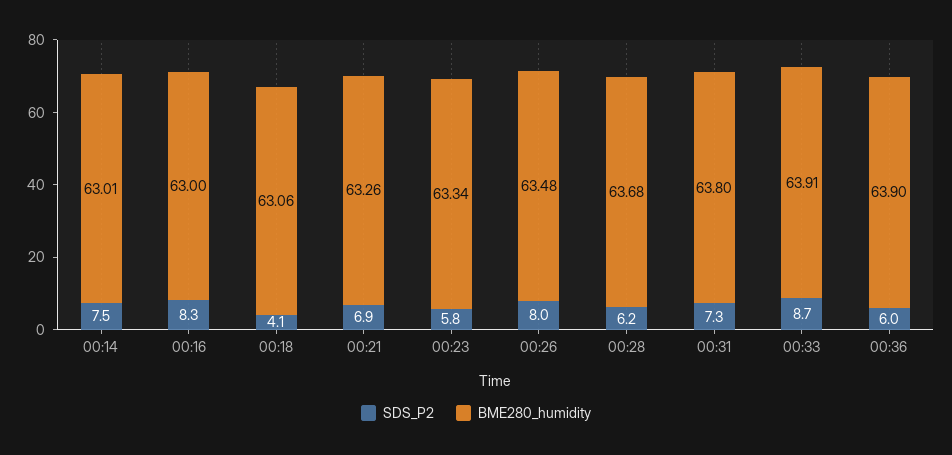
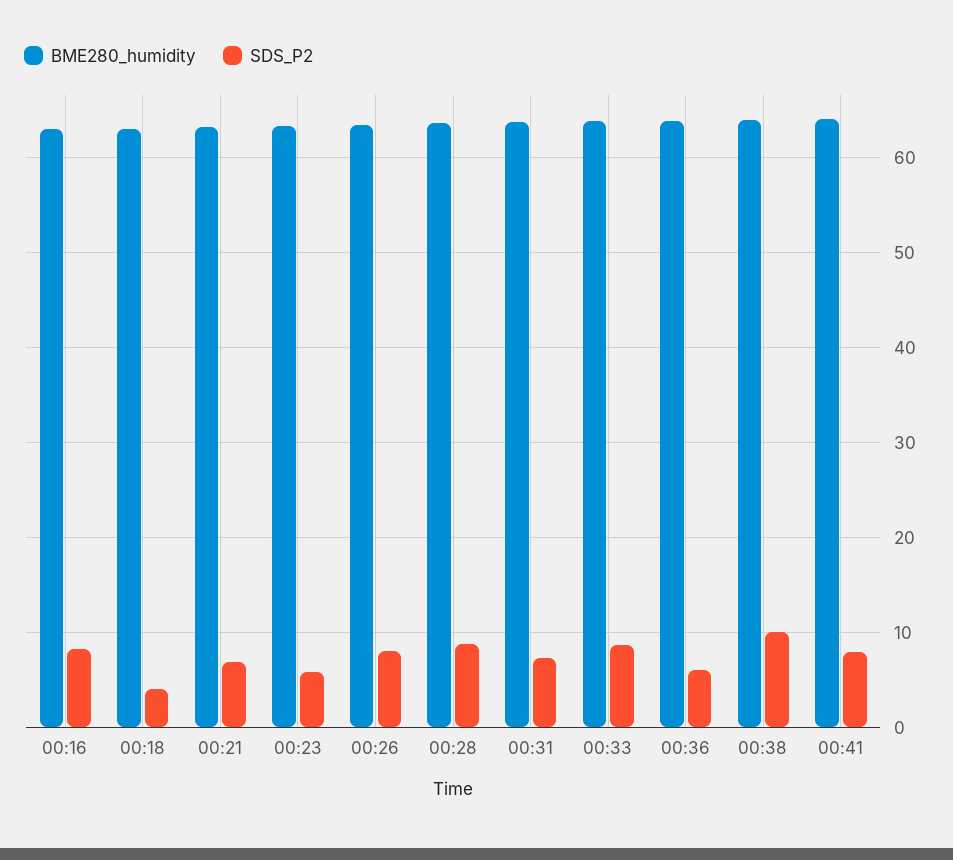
SDS_P2, 00:14: 7.5 -> none
BME280_humidity, 00:14: 63.01 -> none
SDS_P2, 00:28: 6.2 -> 9
BME280_humidity, 00:38: none -> 64
SDS_P2, 00:38: none -> 10
BME280_humidity, 00:41: none -> 64
SDS_P2, 00:41: none -> 8

